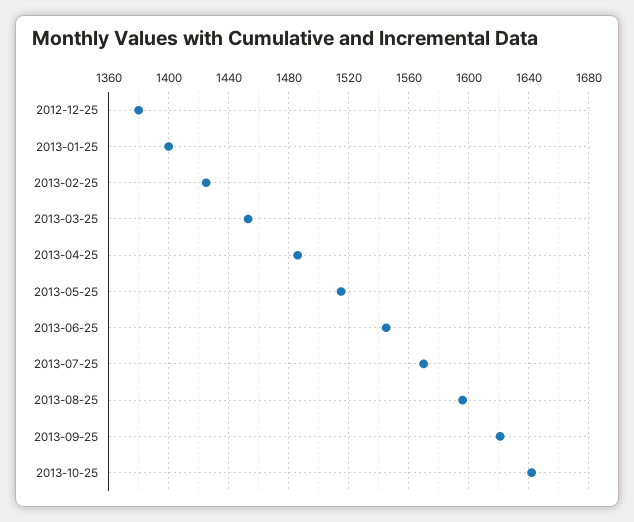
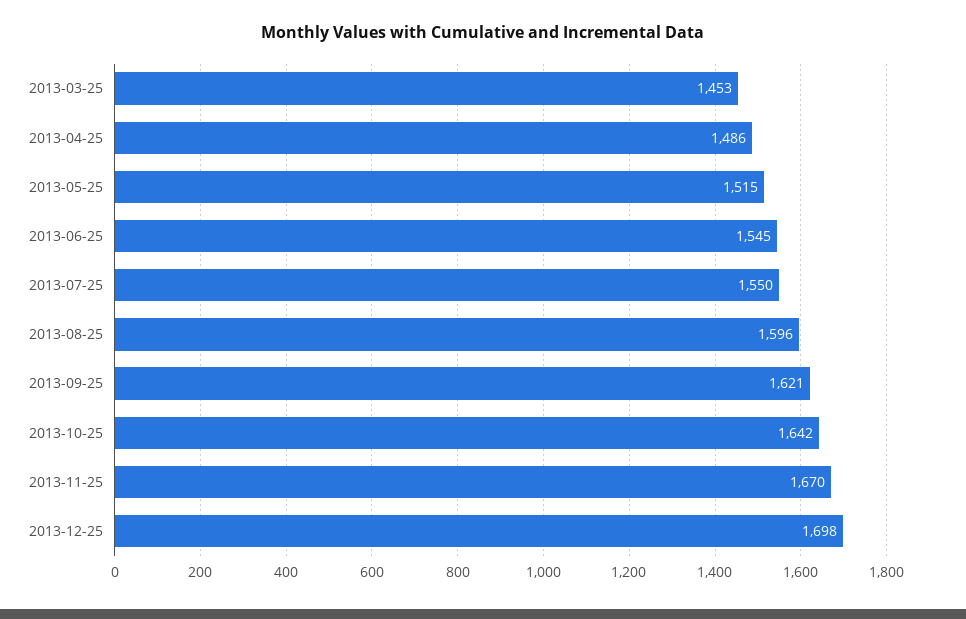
2012-12-25: 1380 -> none
2013-01-25: 1400 -> none
2013-02-25: 1425 -> none
2013-07-25: 1570 -> 1550
2013-11-25: none -> 1670
2013-12-25: none -> 1698

